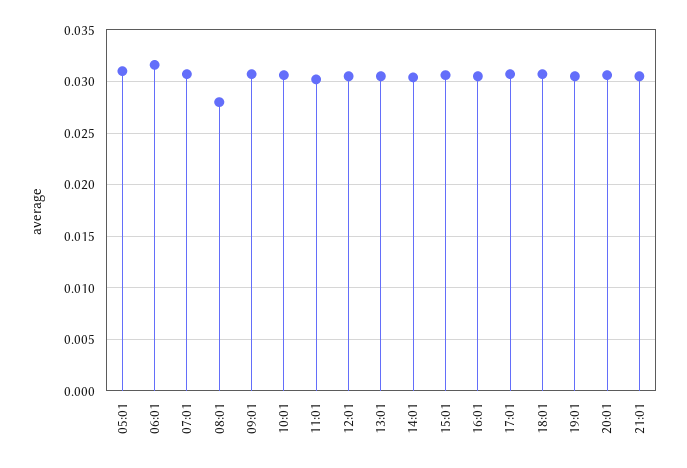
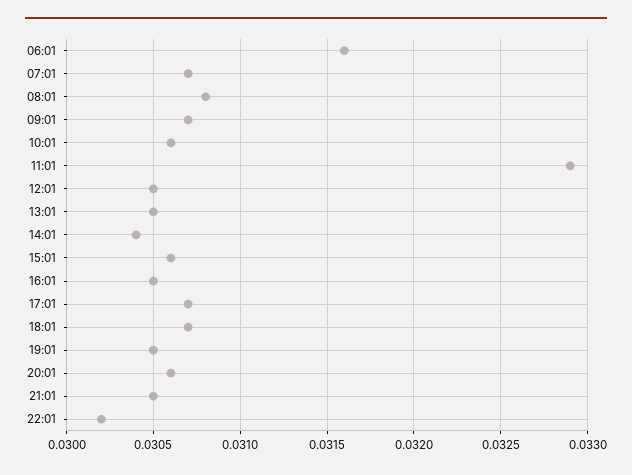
05:01: 0.031 -> none
08:01: 0.028 -> 0.0308
11:01: 0.03 -> 0.0329
22:01: none -> 0.0302

